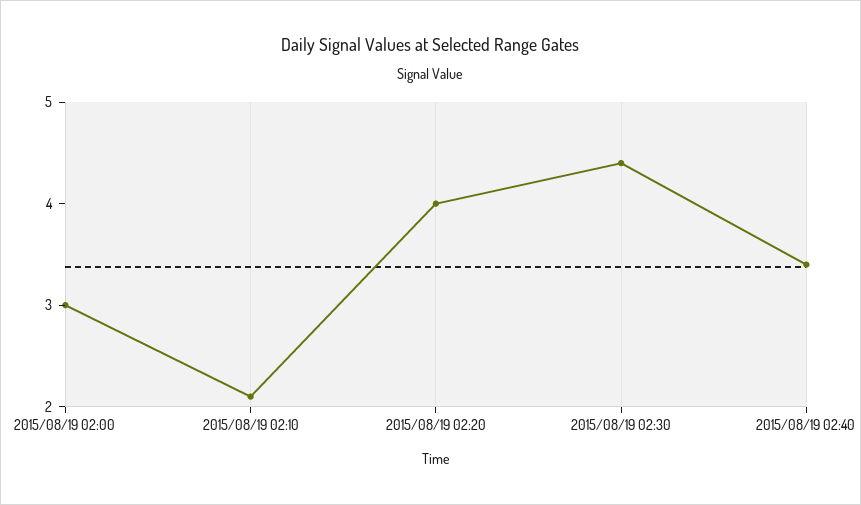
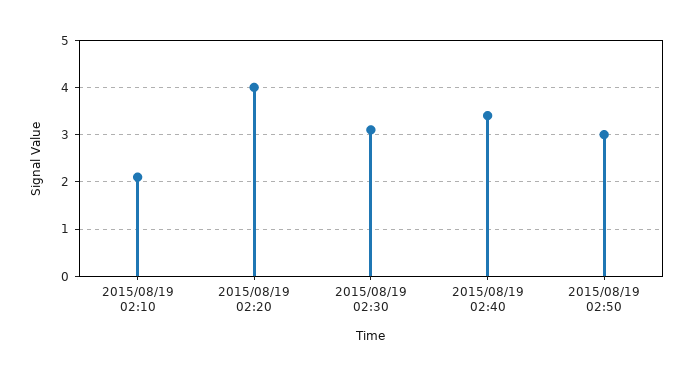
2015/08/19 02:00: 3 -> none
2015/08/19 02:30: 4.4 -> 3
2015/08/19 02:50: none -> 3

